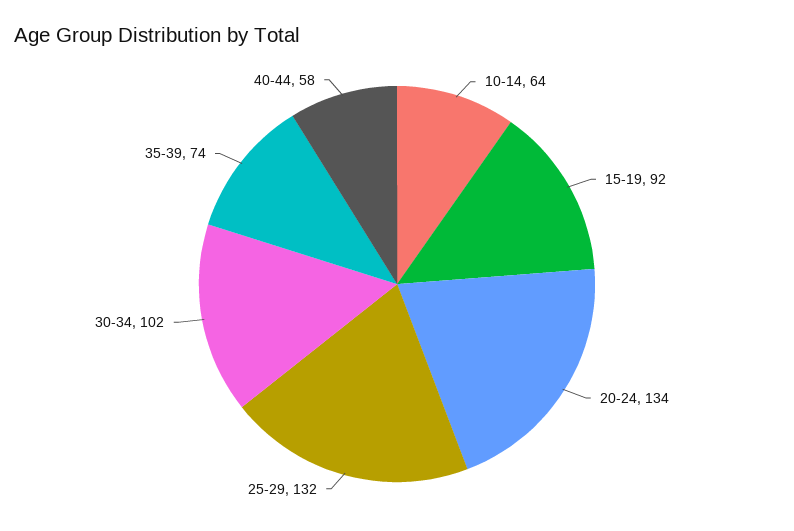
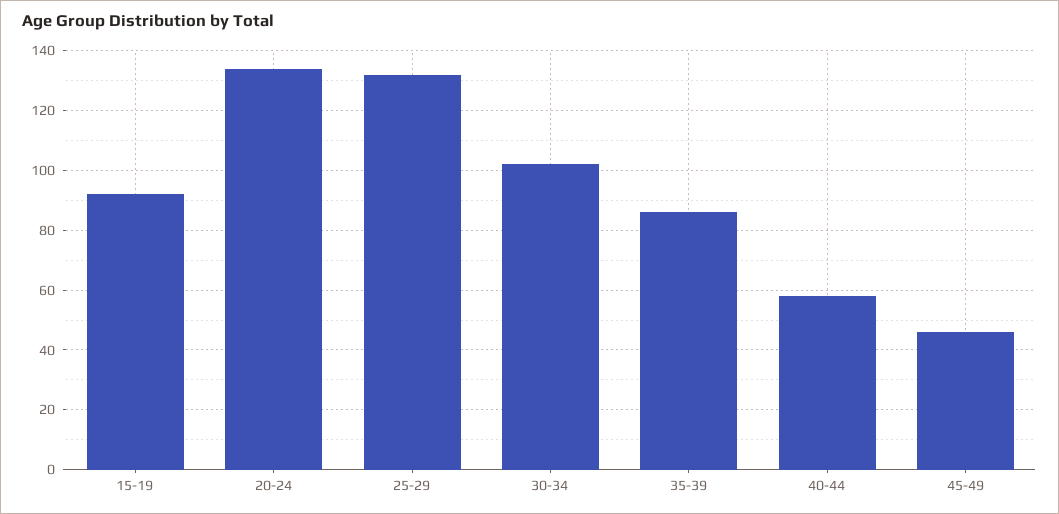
10-14: 64 -> none
35-39: 74 -> 85
45-49: none -> 45

